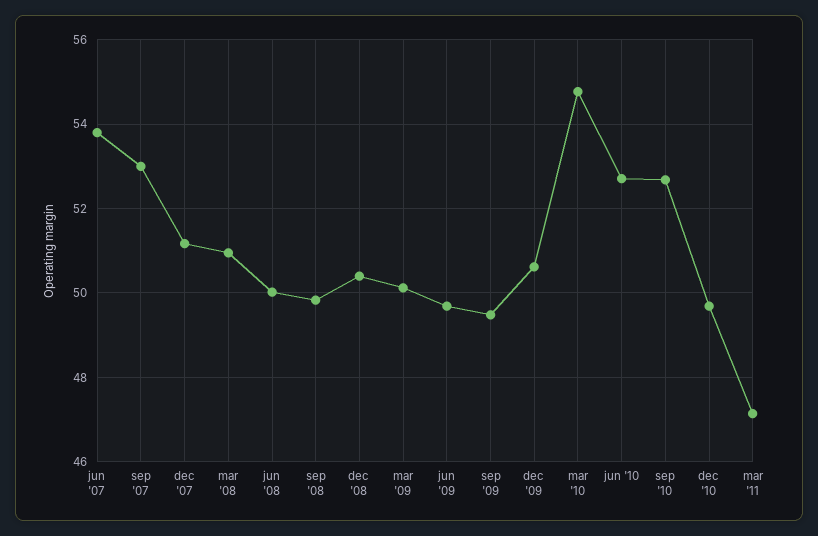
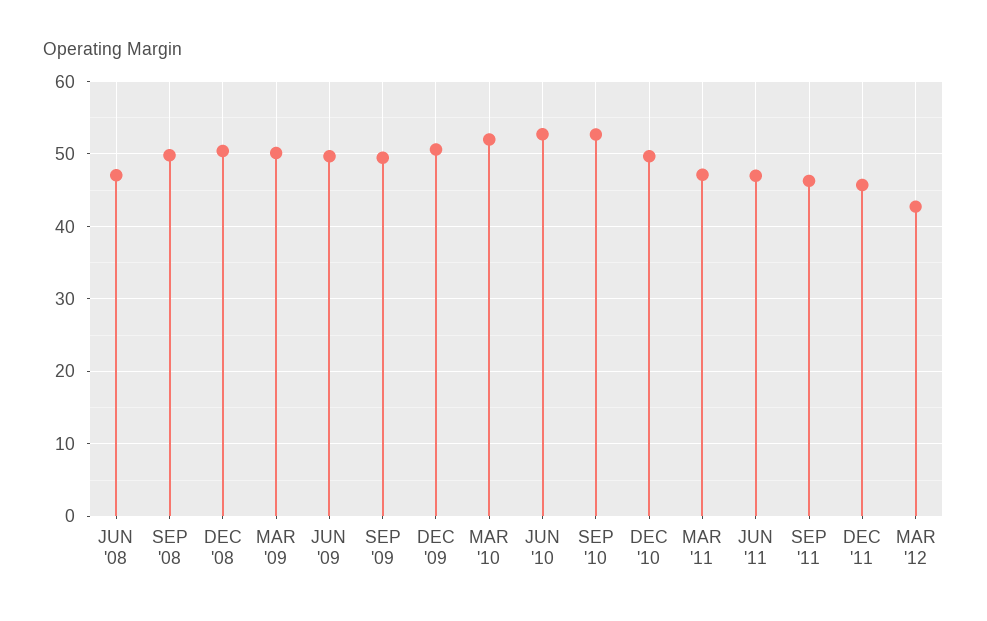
jun '07: 53.8 -> none
sep '07: 53 -> none
dec '07: 51.2 -> none
mar '08: 51 -> none
jun '08: 50 -> 47
mar '10: 54.8 -> 52
JUN '11: none -> 47
SEP '11: none -> 46
DEC '11: none -> 46
MAR '12: none -> 43

